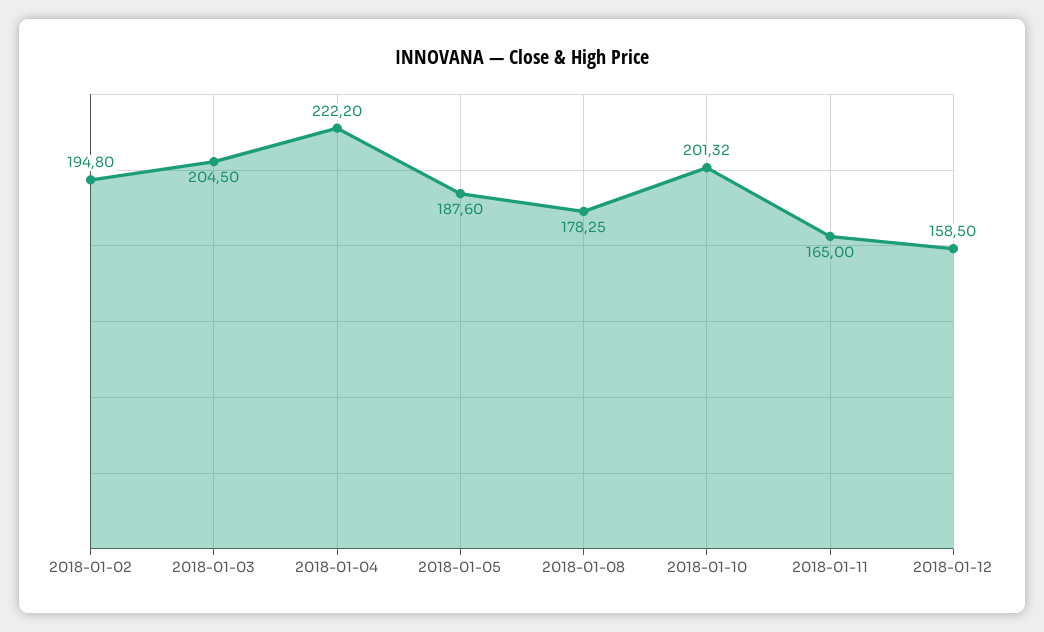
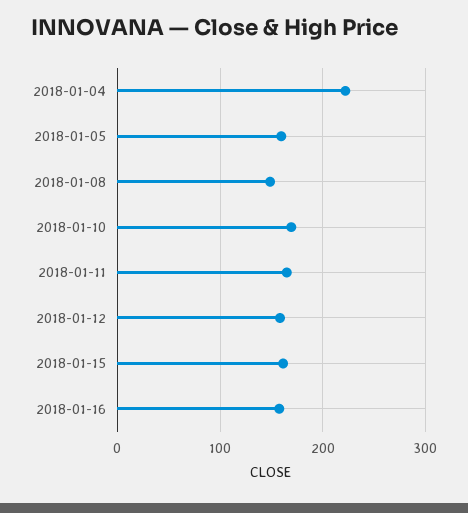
2018-01-02: 194.8 -> none
2018-01-03: 204.5 -> none
2018-01-05: 187.6 -> 160
2018-01-08: 178.25 -> 150
2018-01-10: 201.32 -> 170
2018-01-15: none -> 160
2018-01-16: none -> 160

